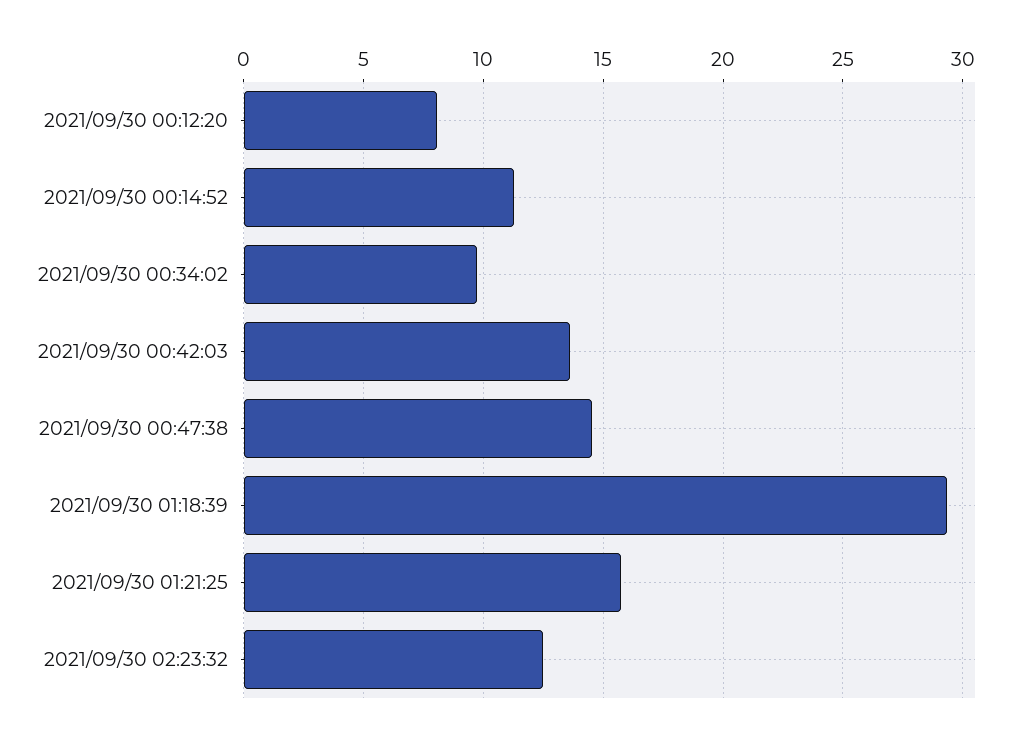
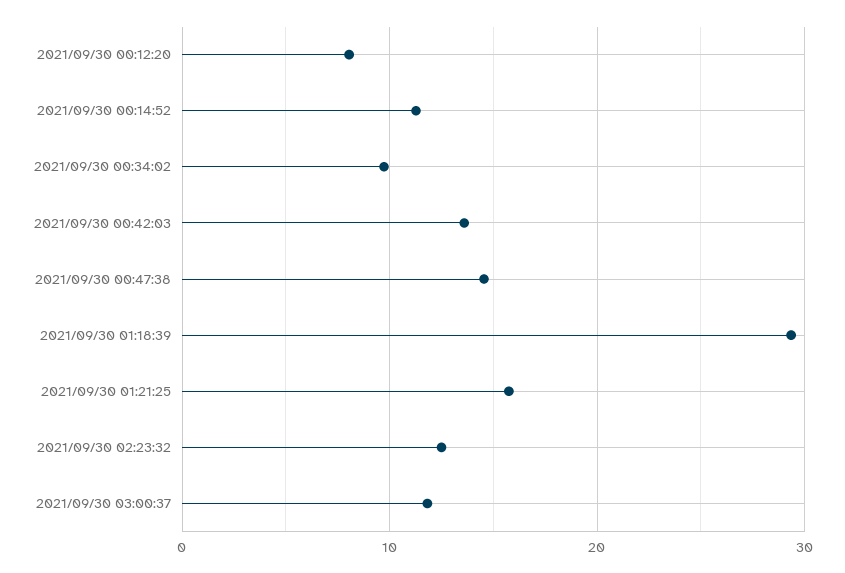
2021/09/30 03:00:37: none -> 12

